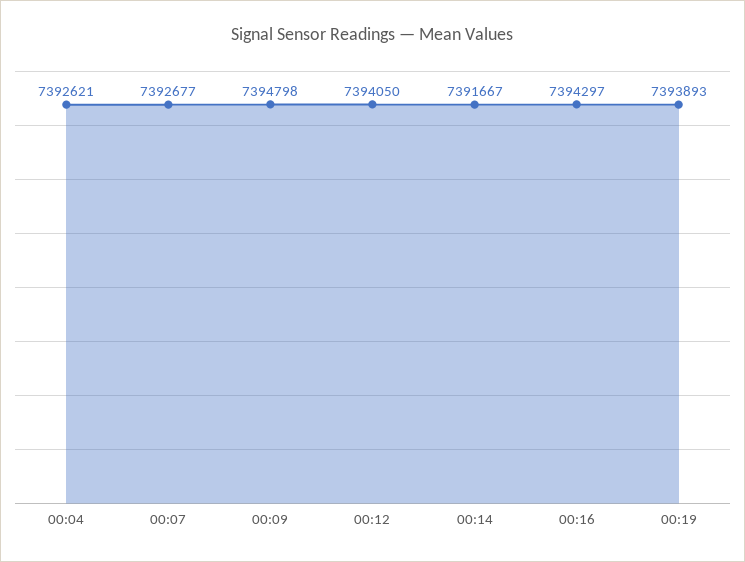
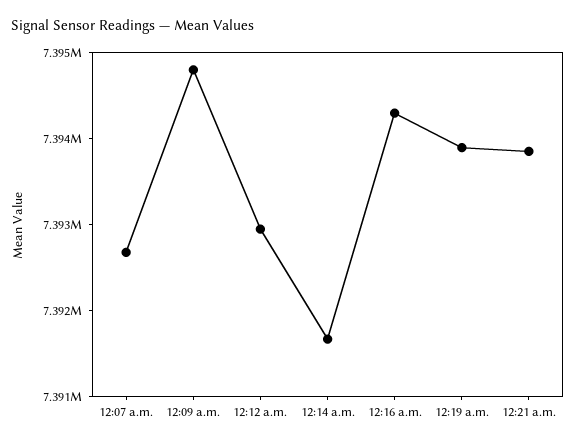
00:04: 7392621 -> none
00:12: 7394050 -> 7393000
12:21 a.m.: none -> 7393800

